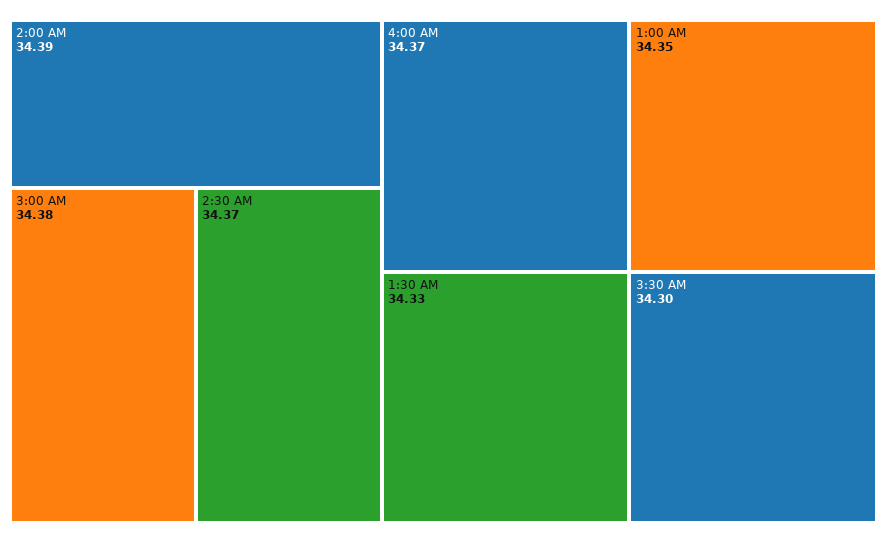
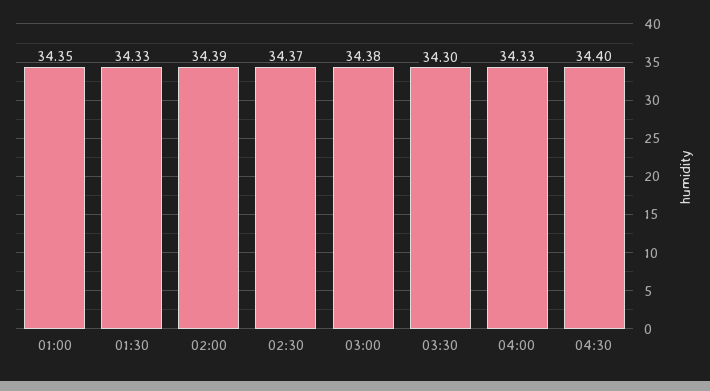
4:00 AM: 34.37 -> 34.33
04:30: none -> 34.4

